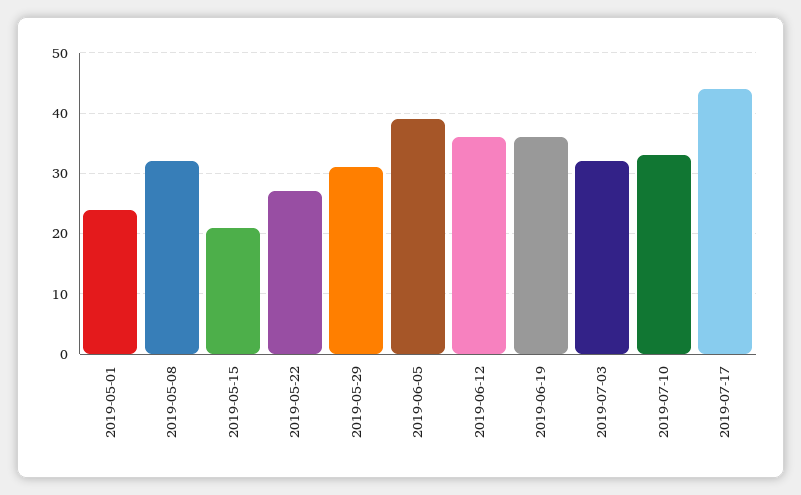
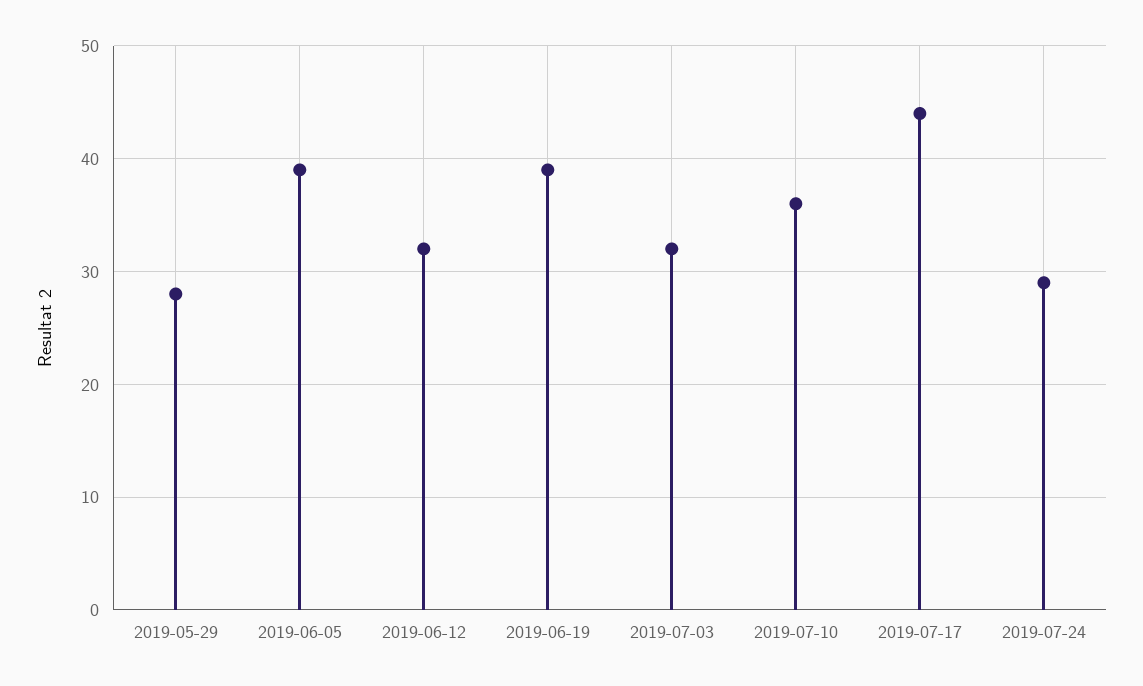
2019-05-01: 24 -> none
2019-05-08: 32 -> none
2019-05-15: 21 -> none
2019-05-22: 27 -> none
2019-05-29: 31 -> 28
2019-06-12: 36 -> 32
2019-06-19: 36 -> 39
2019-07-10: 33 -> 36
2019-07-24: none -> 29

